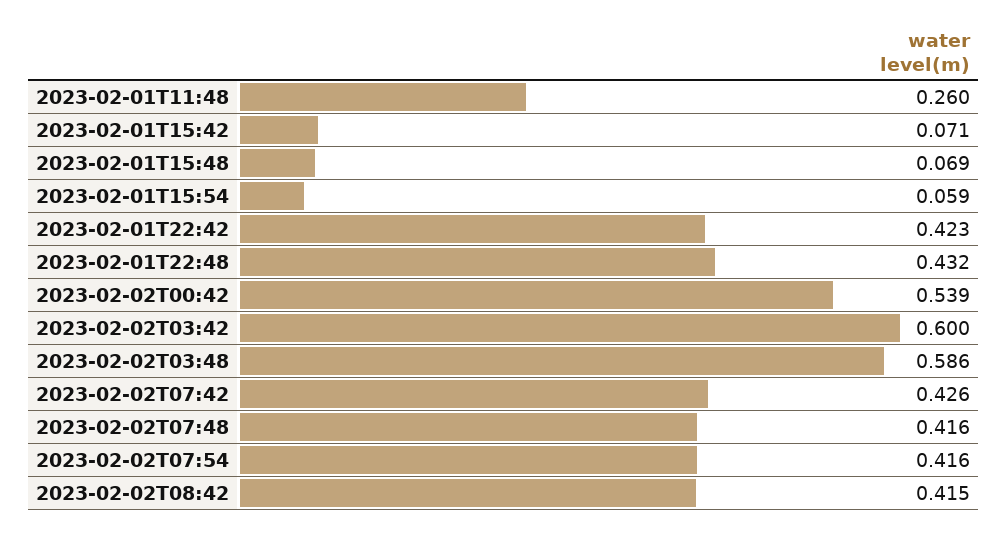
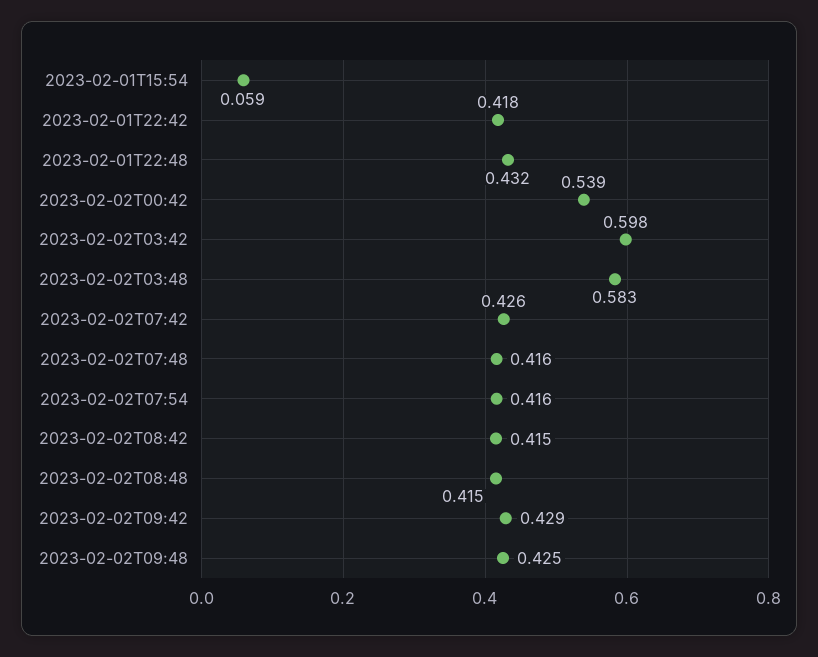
2023-02-01T11:48: 0.26 -> none
2023-02-01T15:42: 0.071 -> none
2023-02-01T15:48: 0.069 -> none
2023-02-01T22:42: 0.423 -> 0.418
2023-02-02T03:42: 0.6 -> 0.598
2023-02-02T03:48: 0.586 -> 0.583
2023-02-02T08:48: none -> 0.415
2023-02-02T09:42: none -> 0.429
2023-02-02T09:48: none -> 0.425

